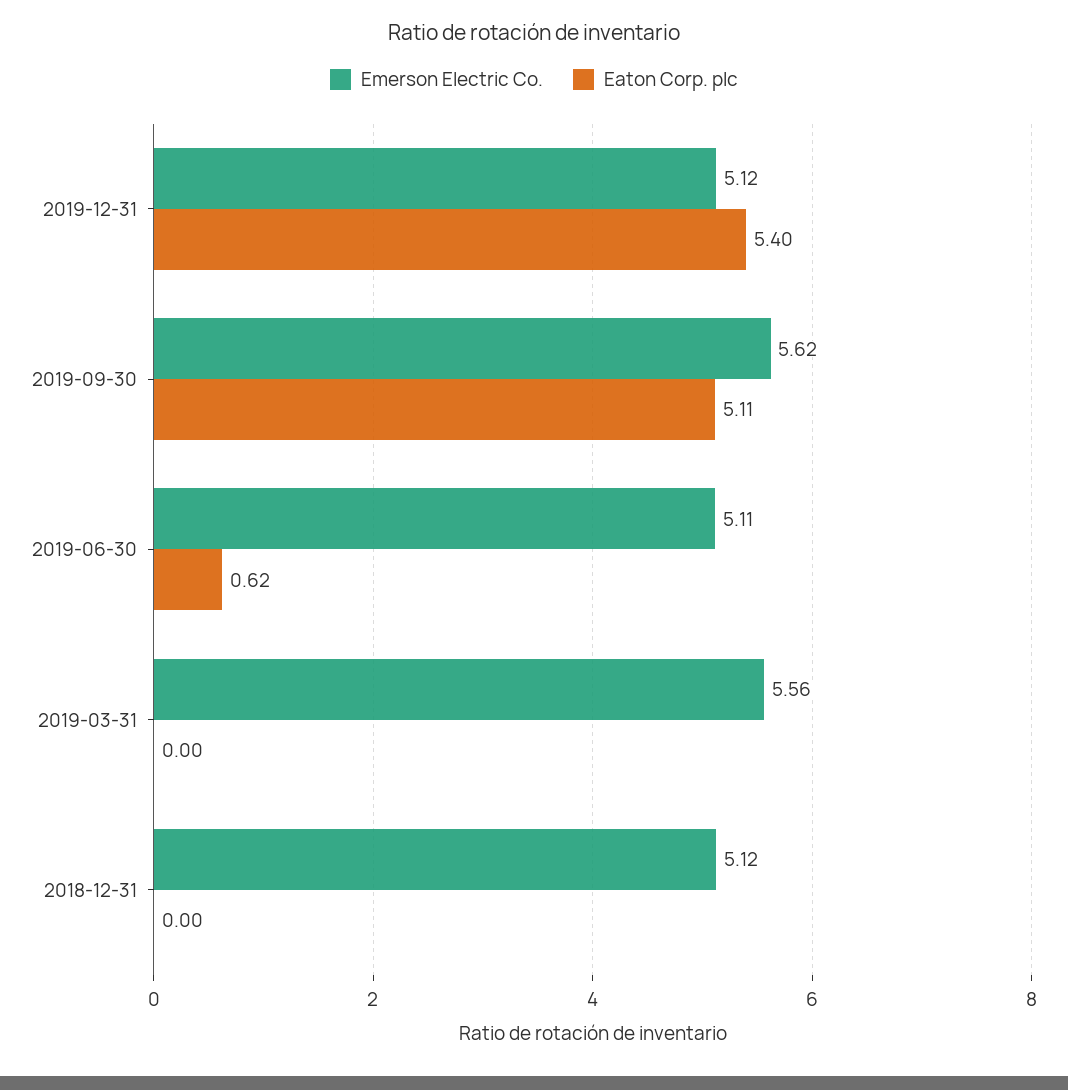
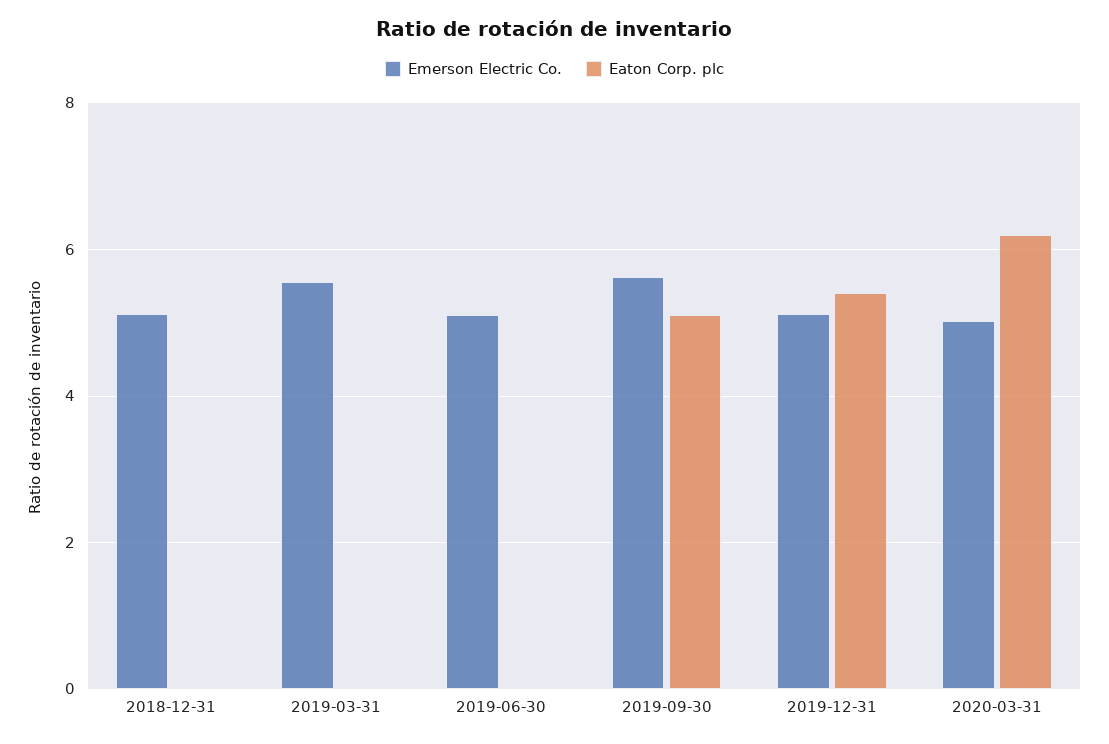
Eaton Corp. plc, 2019-06-30: 0.62 -> 0
Emerson Electric Co., 2020-03-31: none -> 5
Eaton Corp. plc, 2020-03-31: none -> 6.2

